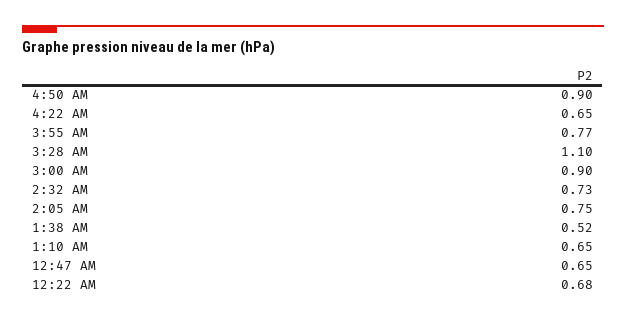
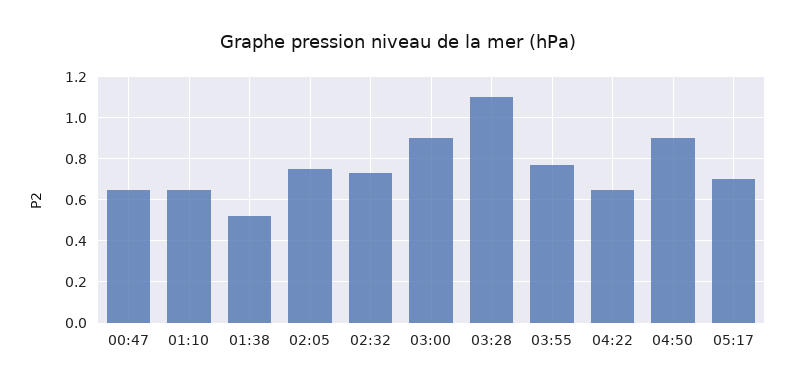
12:22 AM: 0.68 -> none
05:17: none -> 0.7

